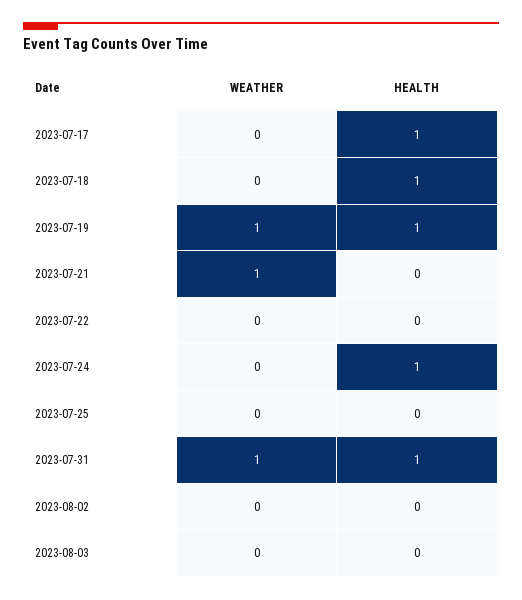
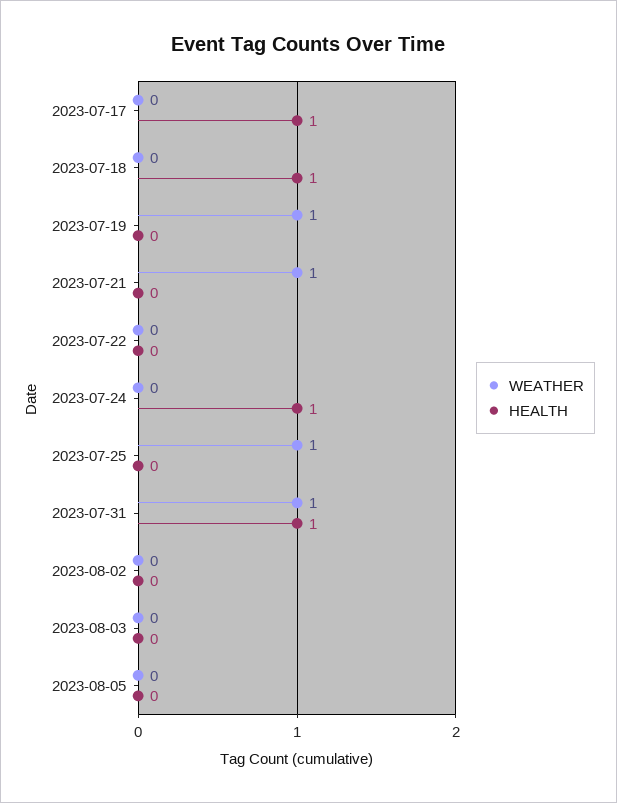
HEALTH, 2023-07-19: 1 -> 0
WEATHER, 2023-07-25: 0 -> 1
WEATHER, 2023-08-05: none -> 0
HEALTH, 2023-08-05: none -> 0

